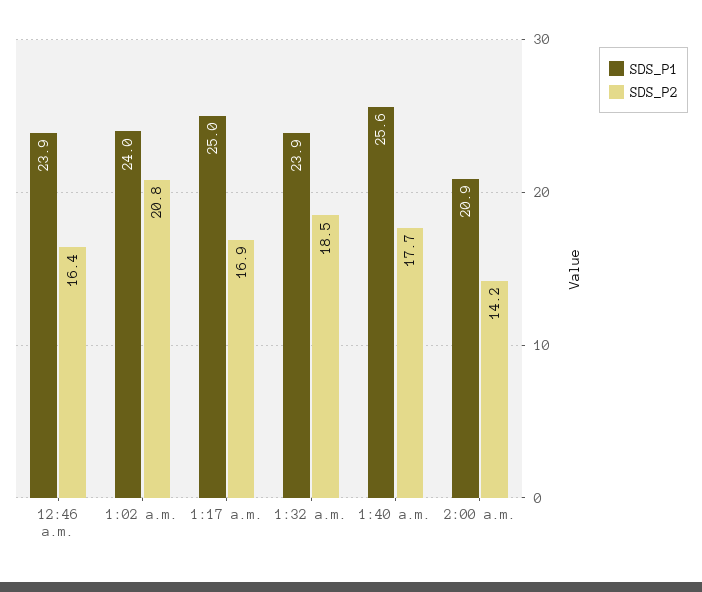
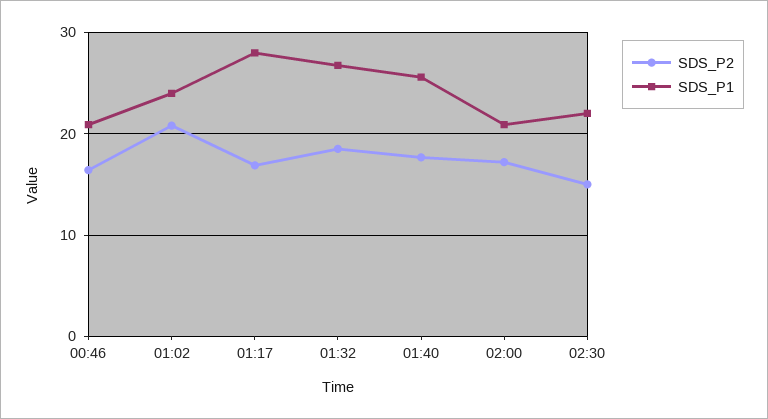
SDS_P1, 12:46 a.m.: 23.9 -> 21
SDS_P1, 1:17 a.m.: 25 -> 28
SDS_P1, 1:32 a.m.: 23.9 -> 27
SDS_P2, 2:00 a.m.: 14.2 -> 17
SDS_P2, 02:30: none -> 15
SDS_P1, 02:30: none -> 22

